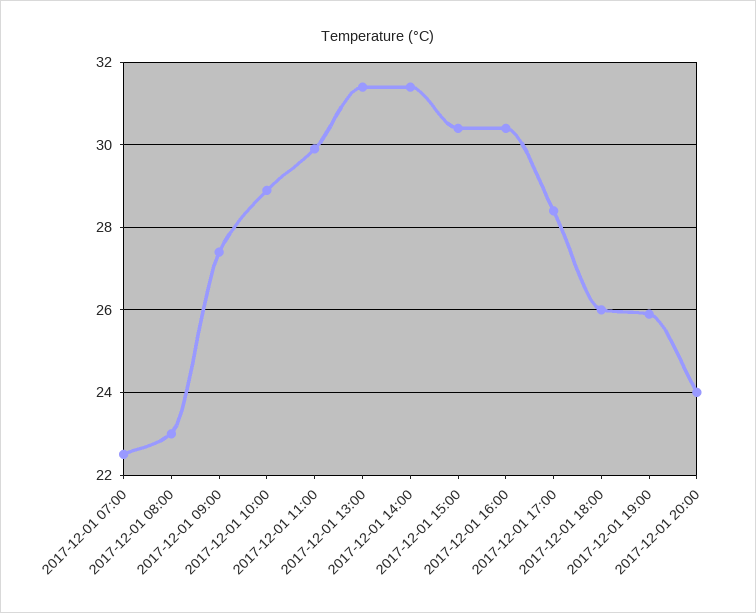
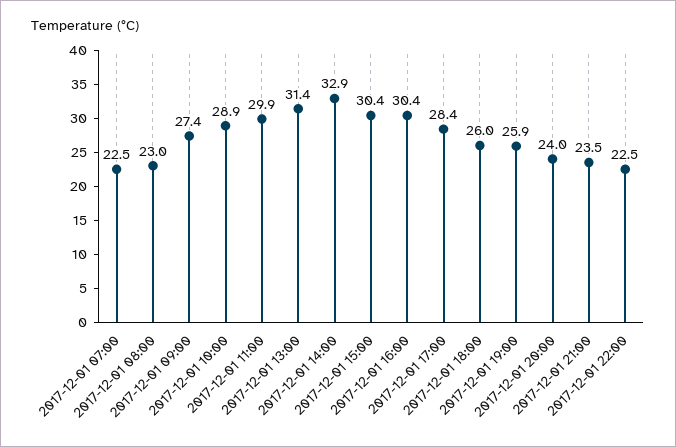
2017-12-01 14:00: 31.5 -> 32.9
2017-12-01 21:00: none -> 23.5
2017-12-01 22:00: none -> 22.5

